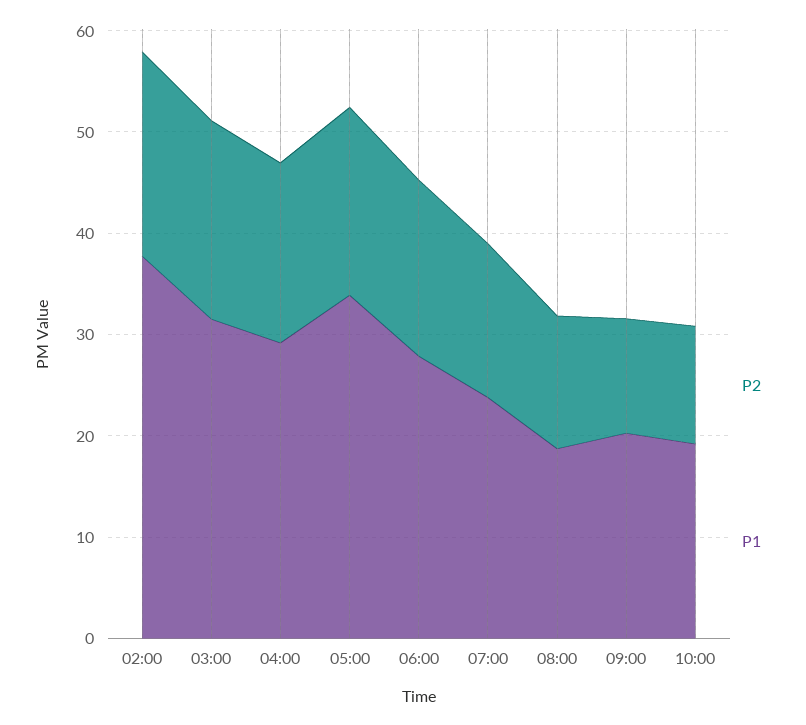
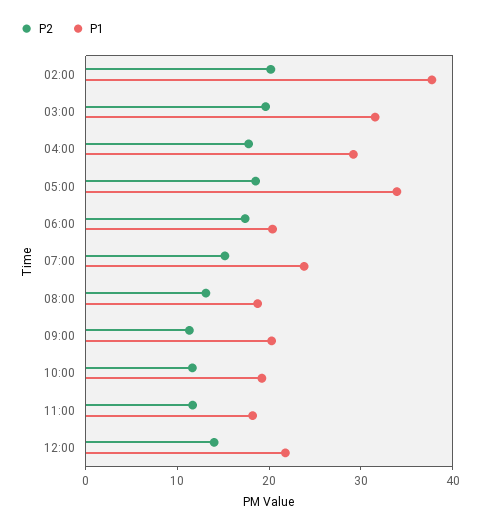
P1, 06:00: 28 -> 20
P2, 11:00: none -> 12
P1, 11:00: none -> 18
P2, 12:00: none -> 14
P1, 12:00: none -> 22

